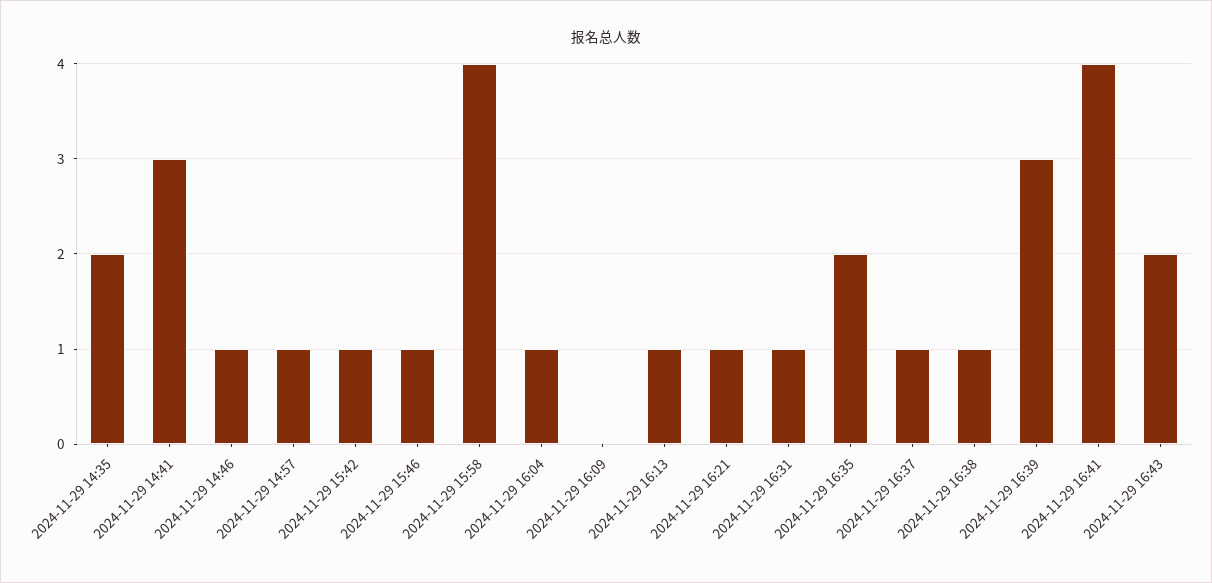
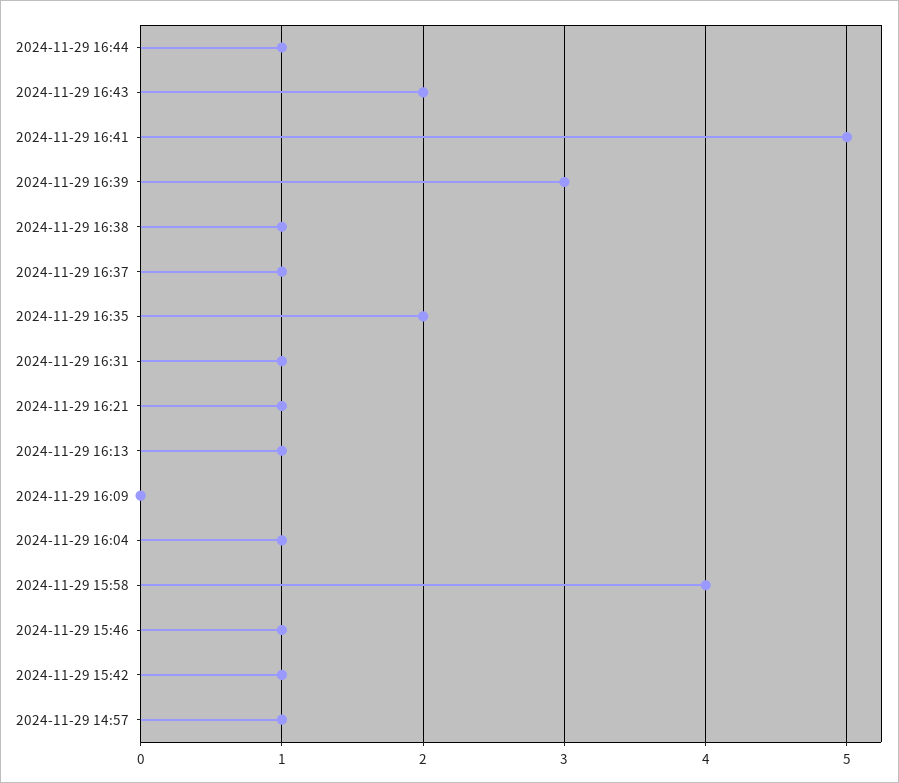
2024-11-29 14:35: 2 -> none
2024-11-29 14:41: 3 -> none
2024-11-29 14:46: 1 -> none
2024-11-29 16:41: 4 -> 5
2024-11-29 16:44: none -> 1

